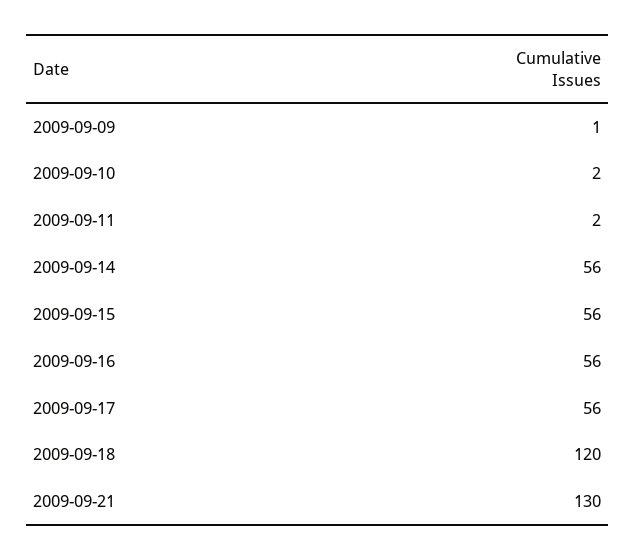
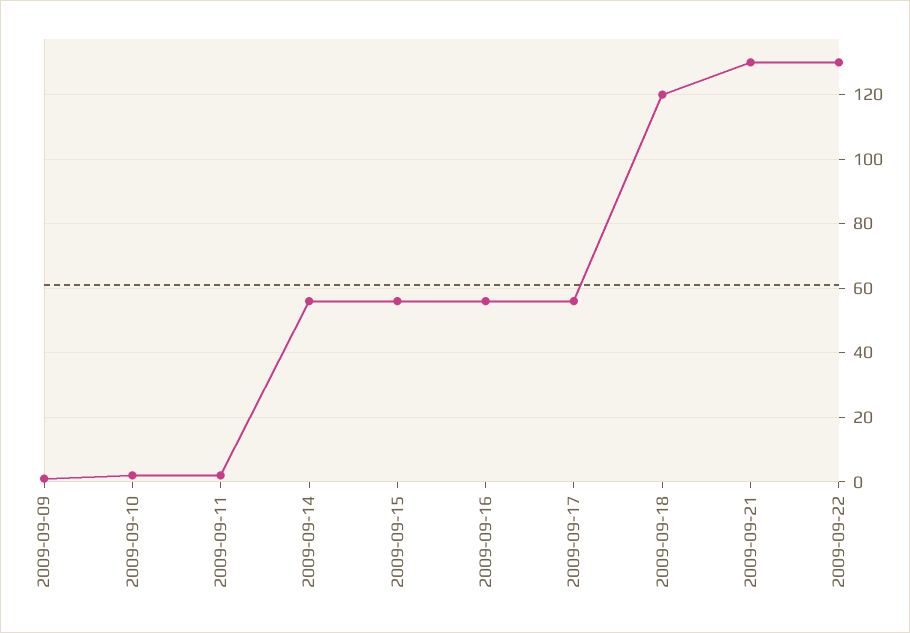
2009-09-22: none -> 130

